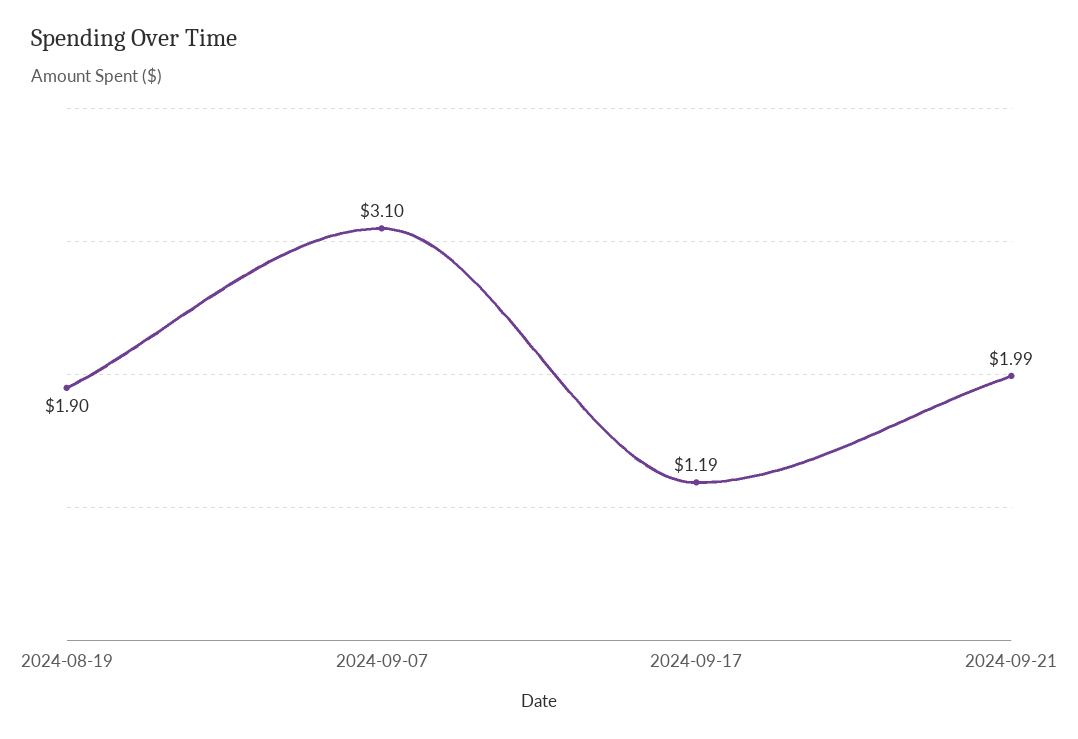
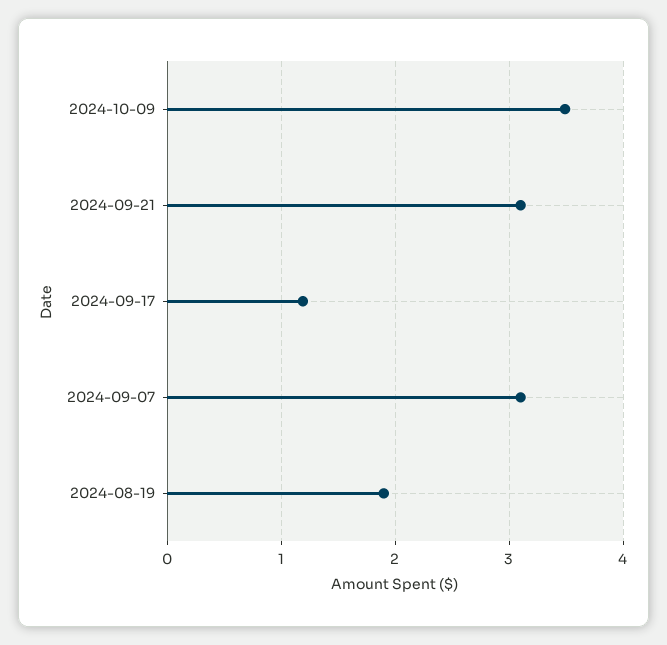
2024-09-21: 1.99 -> 3.1
2024-10-09: none -> 3.5

